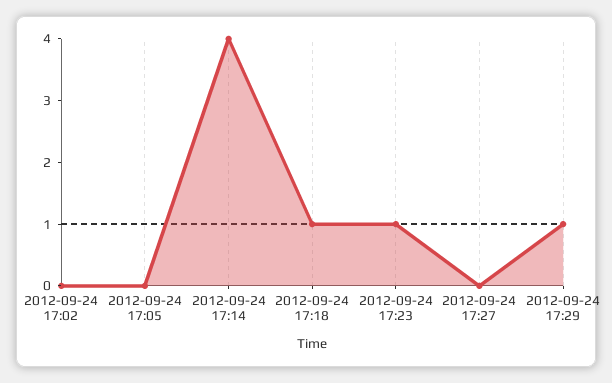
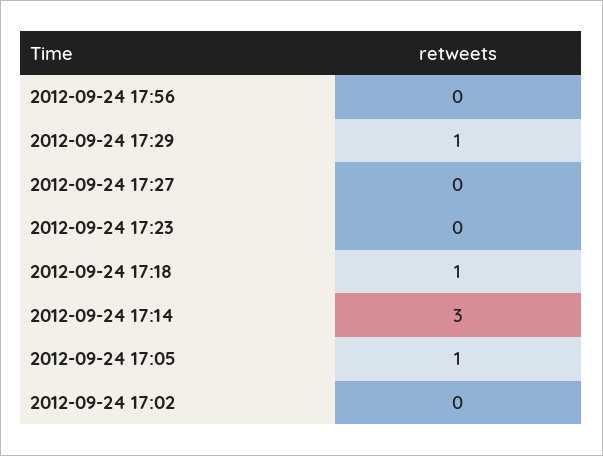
2012-09-24 17:05: 0 -> 1
2012-09-24 17:14: 4 -> 3
2012-09-24 17:23: 1 -> 0
2012-09-24 17:56: none -> 0

